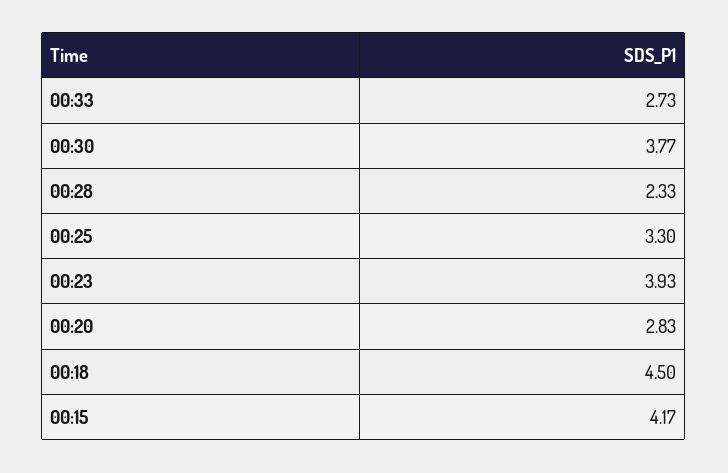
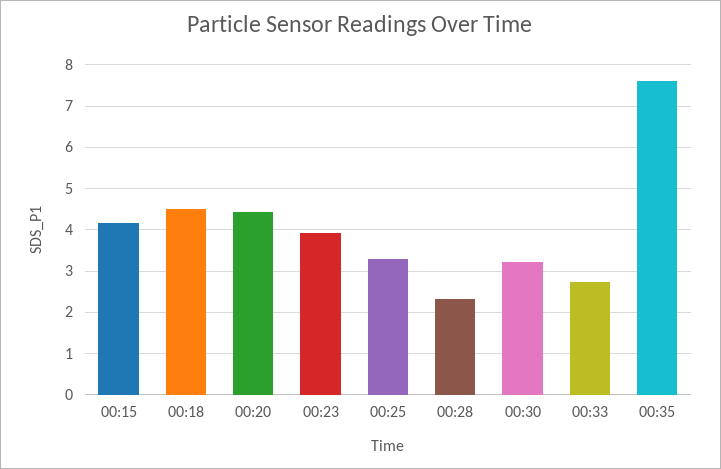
00:30: 3.77 -> 3.2
00:20: 2.83 -> 4.4
00:35: none -> 7.6

